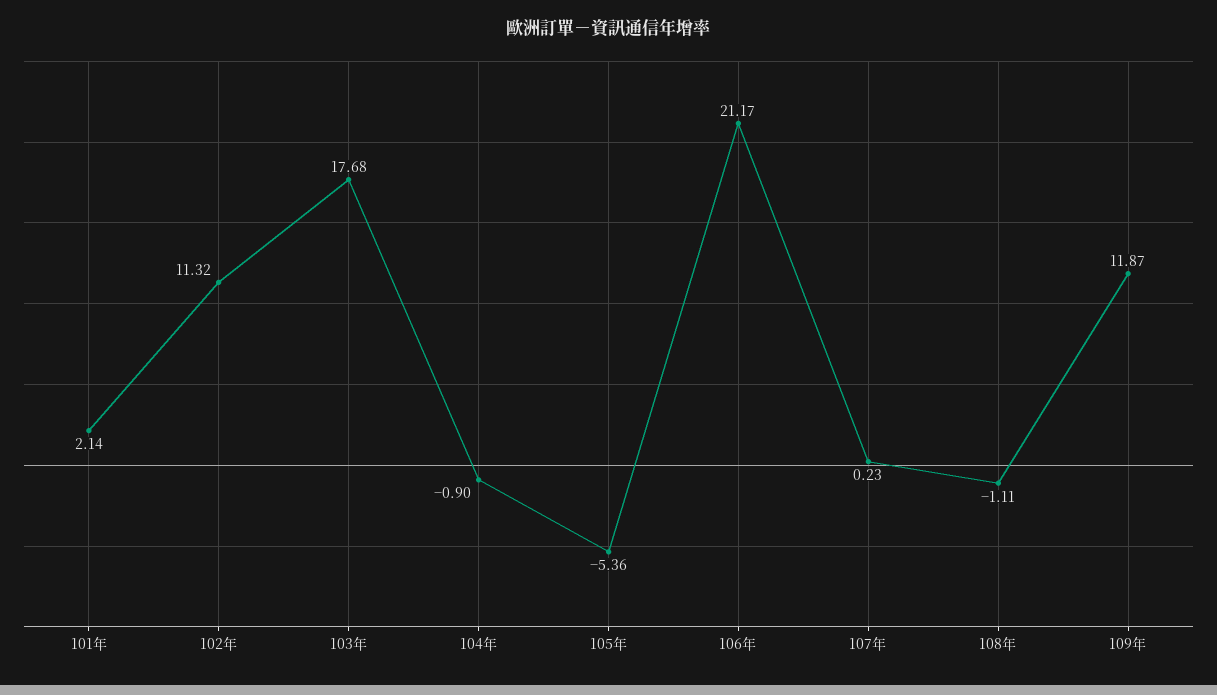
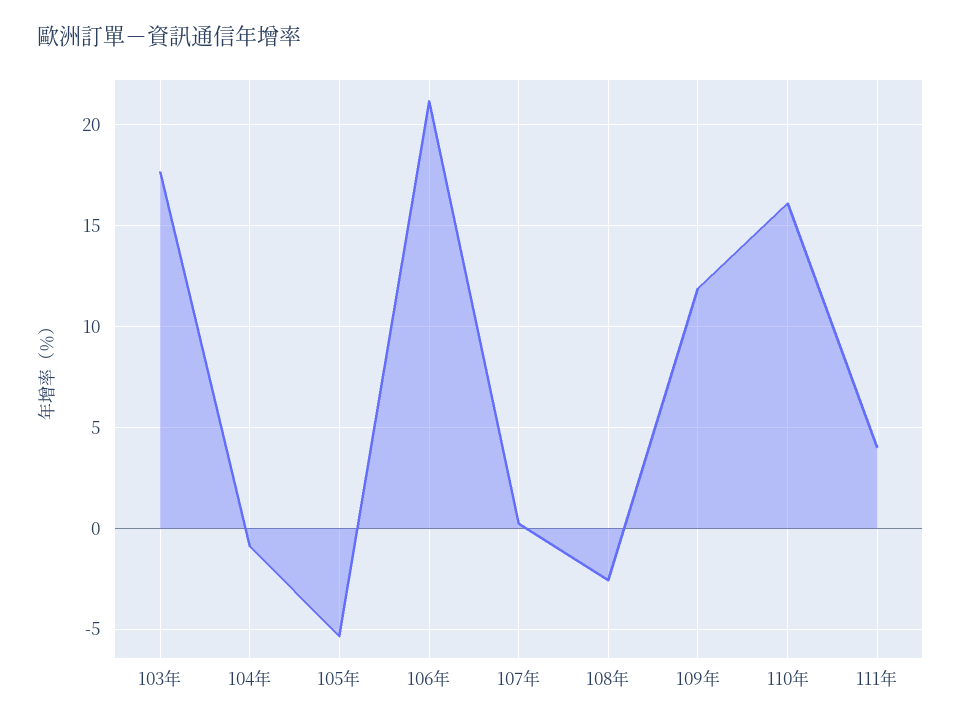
101年: 2.14 -> none
102年: 11.32 -> none
108年: -1.11 -> -2.5
110年: none -> 16
111年: none -> 4

